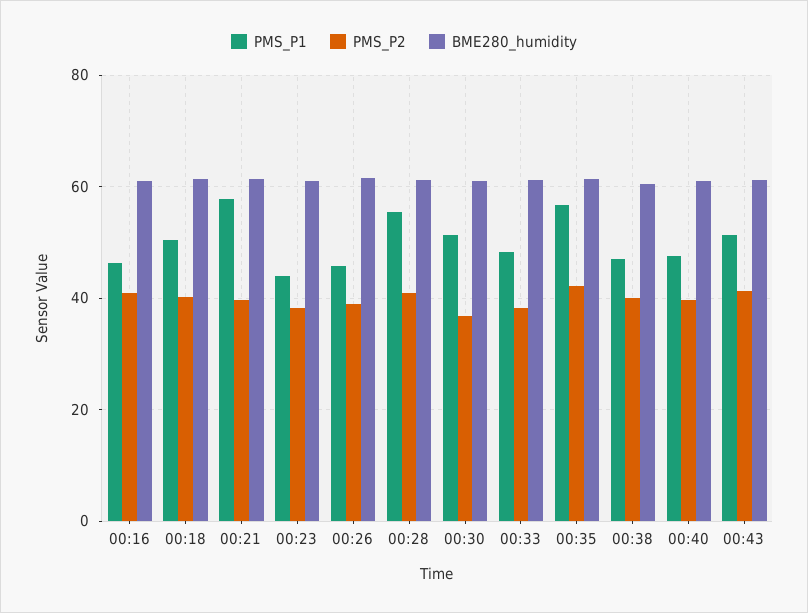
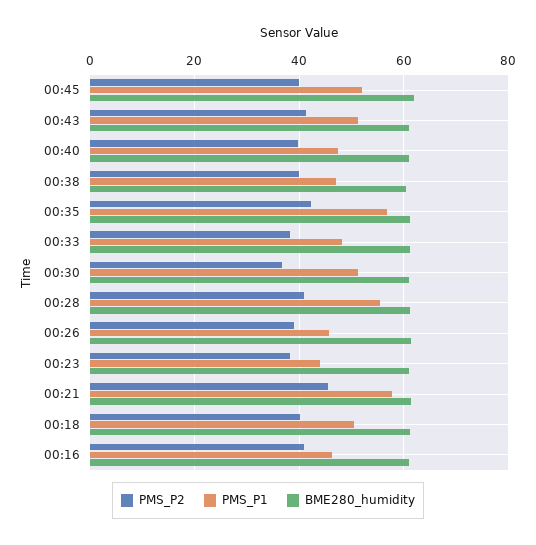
PMS_P2, 00:21: 40 -> 46
PMS_P2, 00:45: none -> 40
PMS_P1, 00:45: none -> 52
BME280_humidity, 00:45: none -> 62

